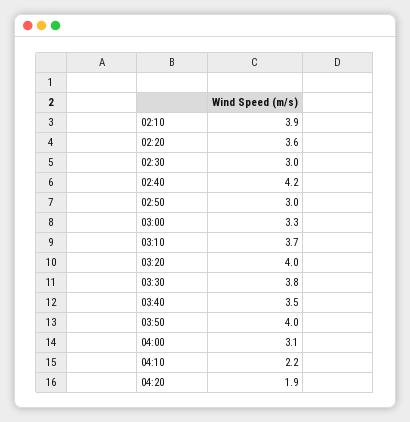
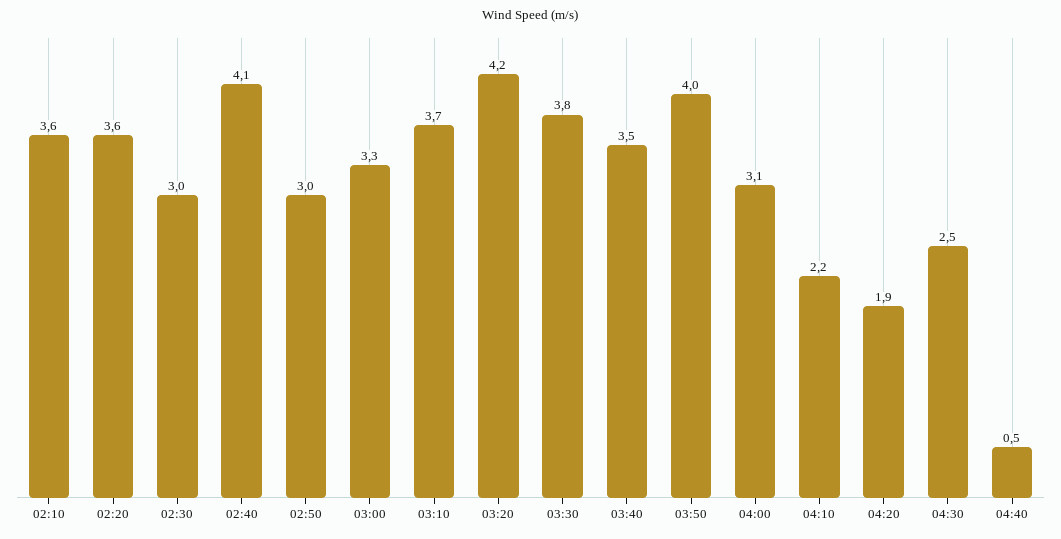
02:10: 3.9 -> 3.6
02:40: 4.2 -> 4.1
03:20: 4 -> 4.2
04:30: none -> 2.5
04:40: none -> 0.5

